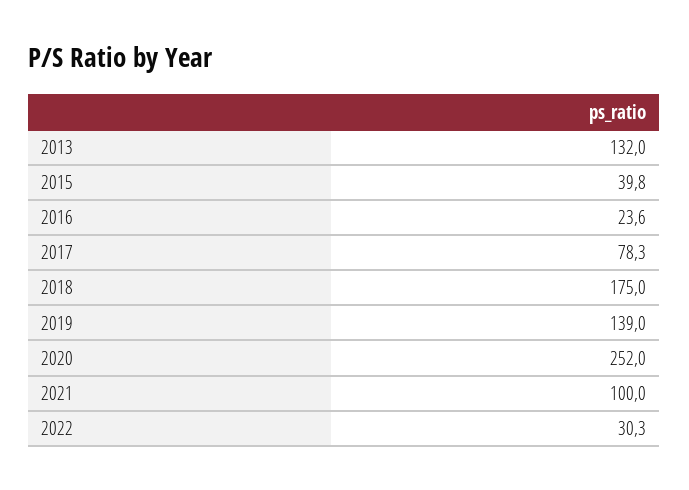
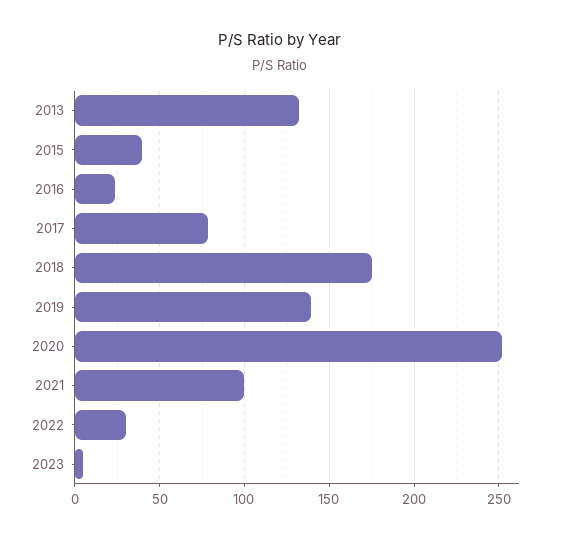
2023: none -> 5

